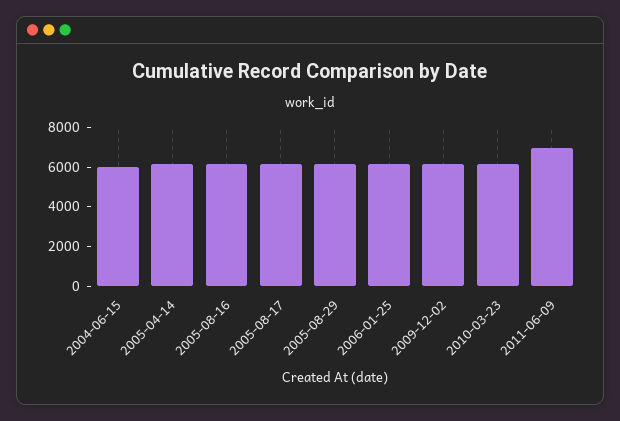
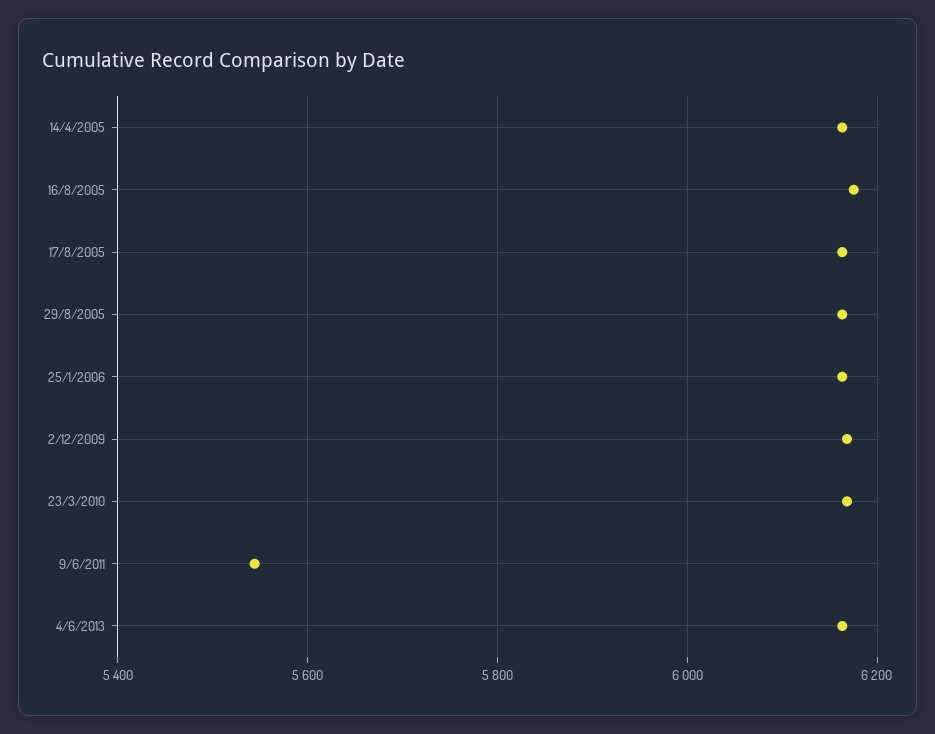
2004-06-15: 6000 -> none
2011-06-09: 7000 -> 5540
4/6/2013: none -> 6160

